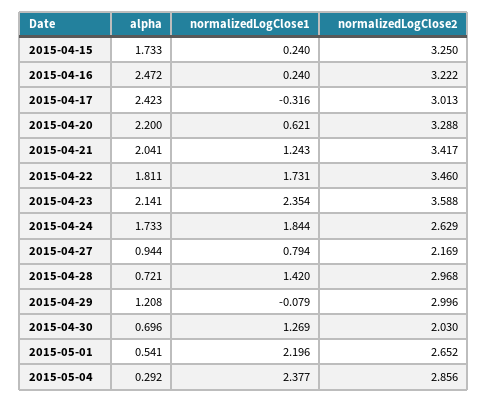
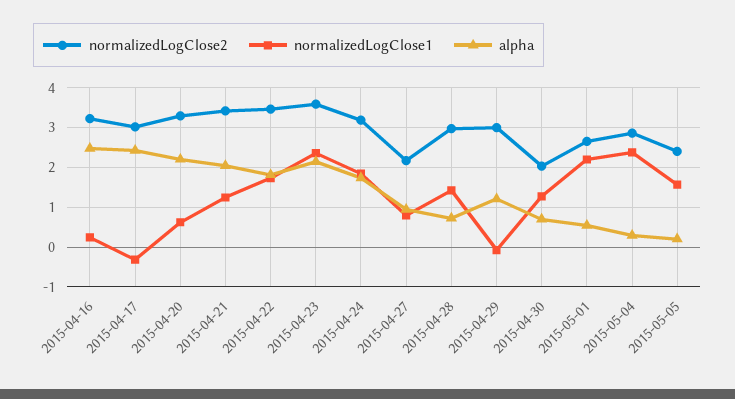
alpha, 2015-04-15: 1.733 -> none
normalizedLogClose1, 2015-04-15: 0.24 -> none
normalizedLogClose2, 2015-04-15: 3.25 -> none
normalizedLogClose2, 2015-04-24: 2.629 -> 3.2
normalizedLogClose2, 2015-05-05: none -> 2.4
normalizedLogClose1, 2015-05-05: none -> 1.6
alpha, 2015-05-05: none -> 0.2

